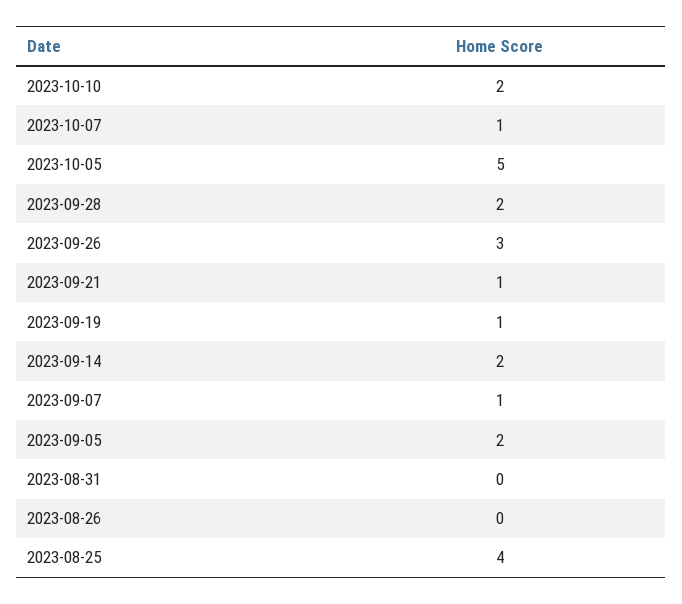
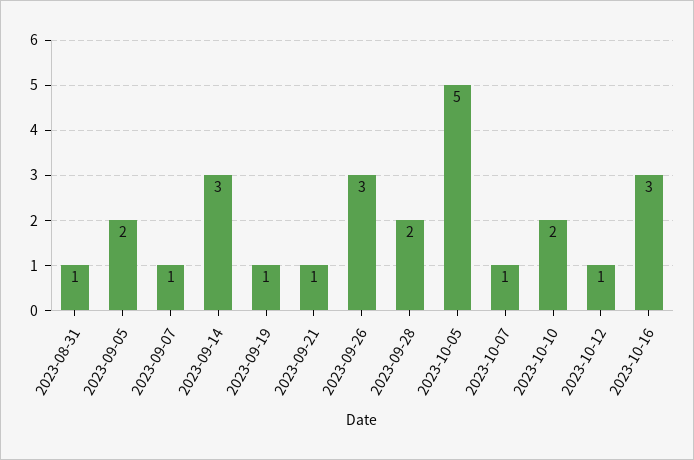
2023-09-14: 2 -> 3
2023-08-31: 0 -> 1
2023-08-26: 0 -> none
2023-08-25: 4 -> none
2023-10-12: none -> 1
2023-10-16: none -> 3

